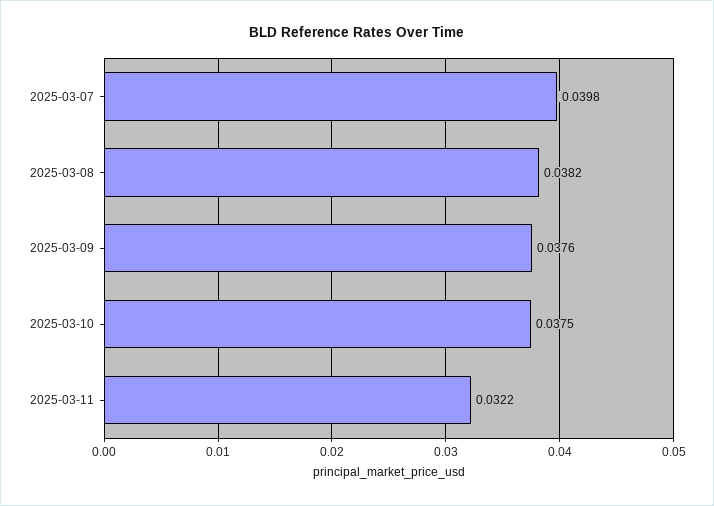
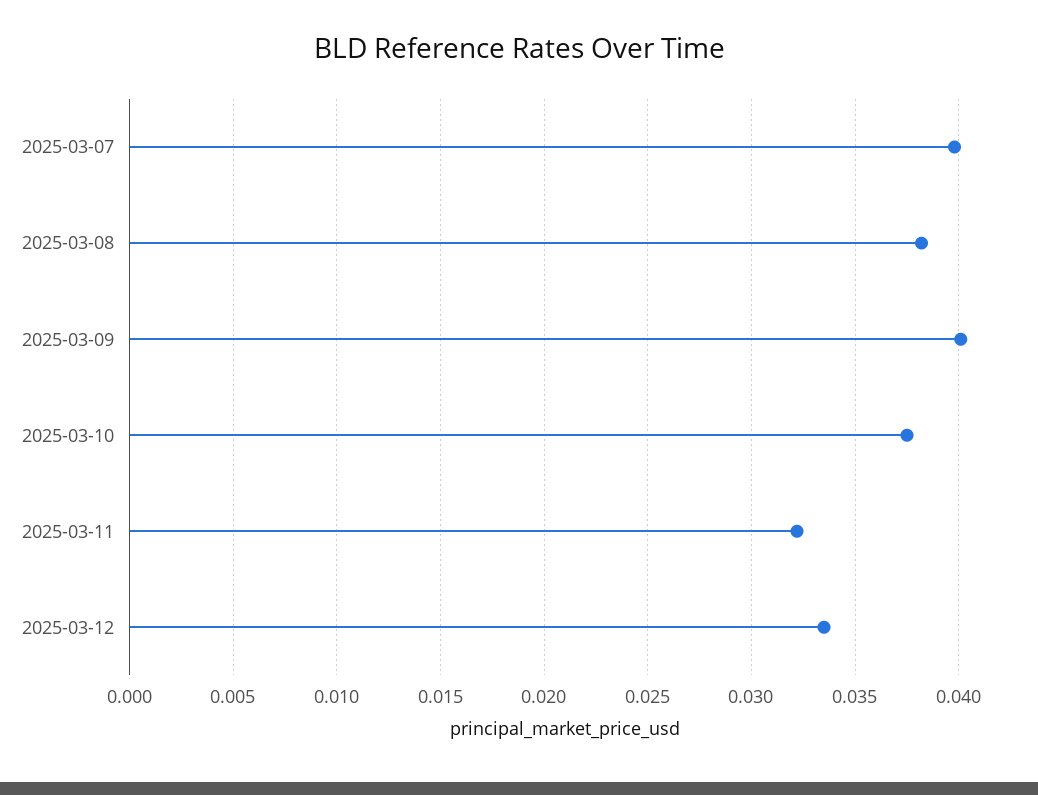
2025-03-09: 0.0376 -> 0.04
2025-03-12: none -> 0.0335

